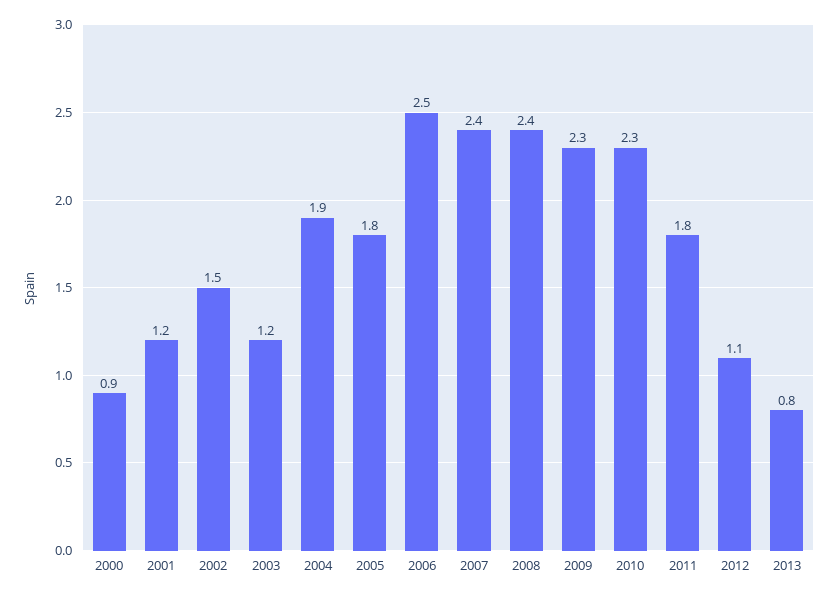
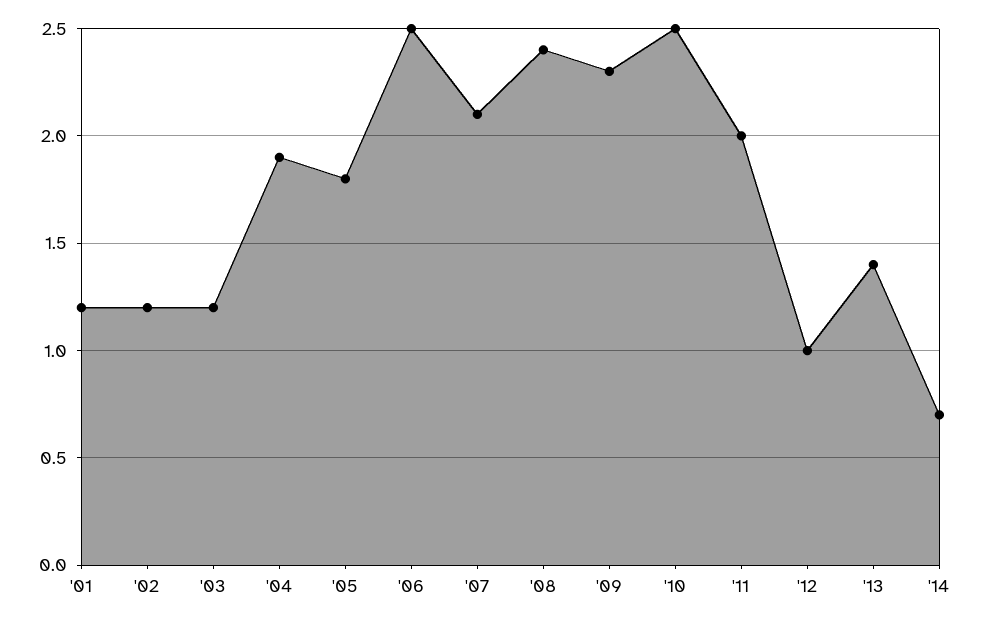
2000: 0.9 -> none
2002: 1.5 -> 1.2
2007: 2.4 -> 2.1
2010: 2.3 -> 2.5
2011: 1.8 -> 2
2012: 1.1 -> 1
2013: 0.8 -> 1.4
'14: none -> 0.7

